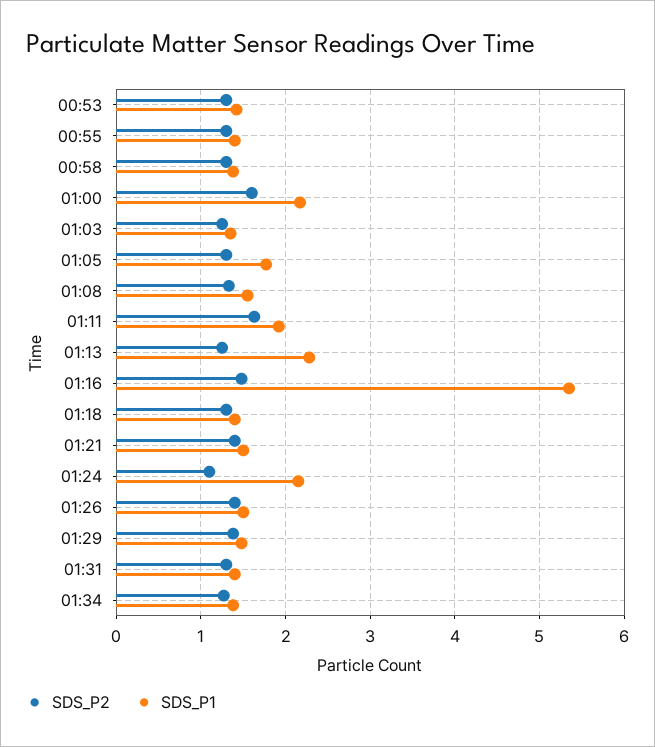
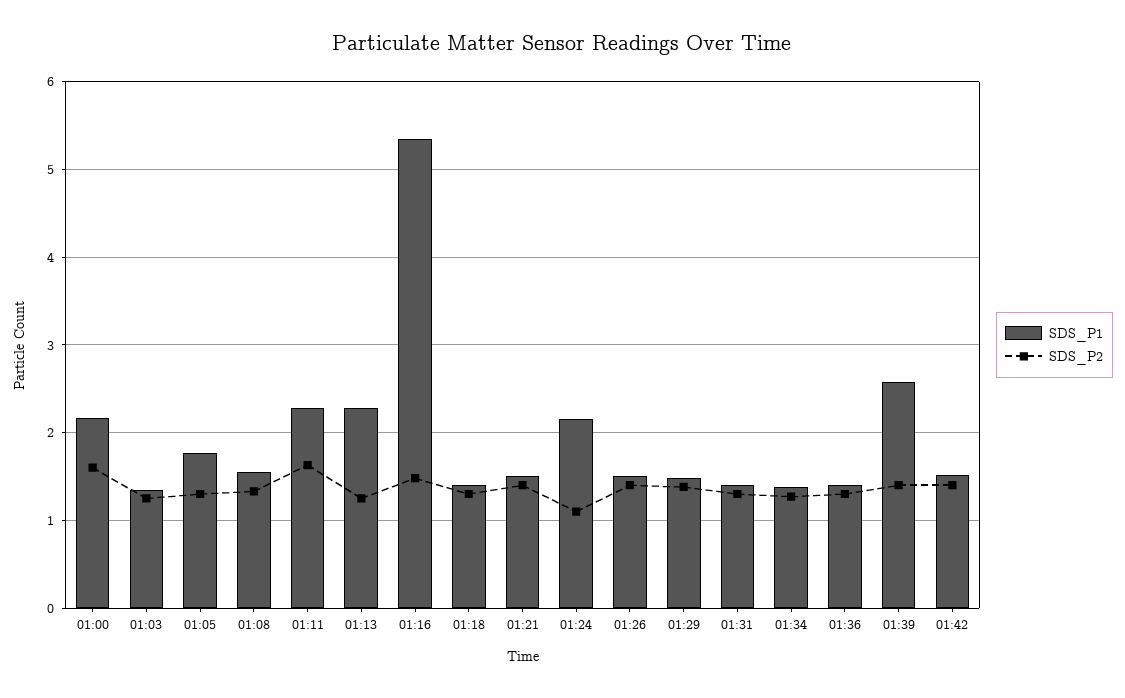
SDS_P2, 00:53: 1.3 -> none
SDS_P1, 00:53: 1.4 -> none
SDS_P2, 00:55: 1.3 -> none
SDS_P1, 00:55: 1.4 -> none
SDS_P2, 00:58: 1.3 -> none
SDS_P1, 00:58: 1.4 -> none
SDS_P1, 01:11: 1.9 -> 2.3
SDS_P1, 01:36: none -> 1.4
SDS_P2, 01:36: none -> 1.3
SDS_P1, 01:39: none -> 2.6
SDS_P2, 01:39: none -> 1.4
SDS_P1, 01:42: none -> 1.5
SDS_P2, 01:42: none -> 1.4

